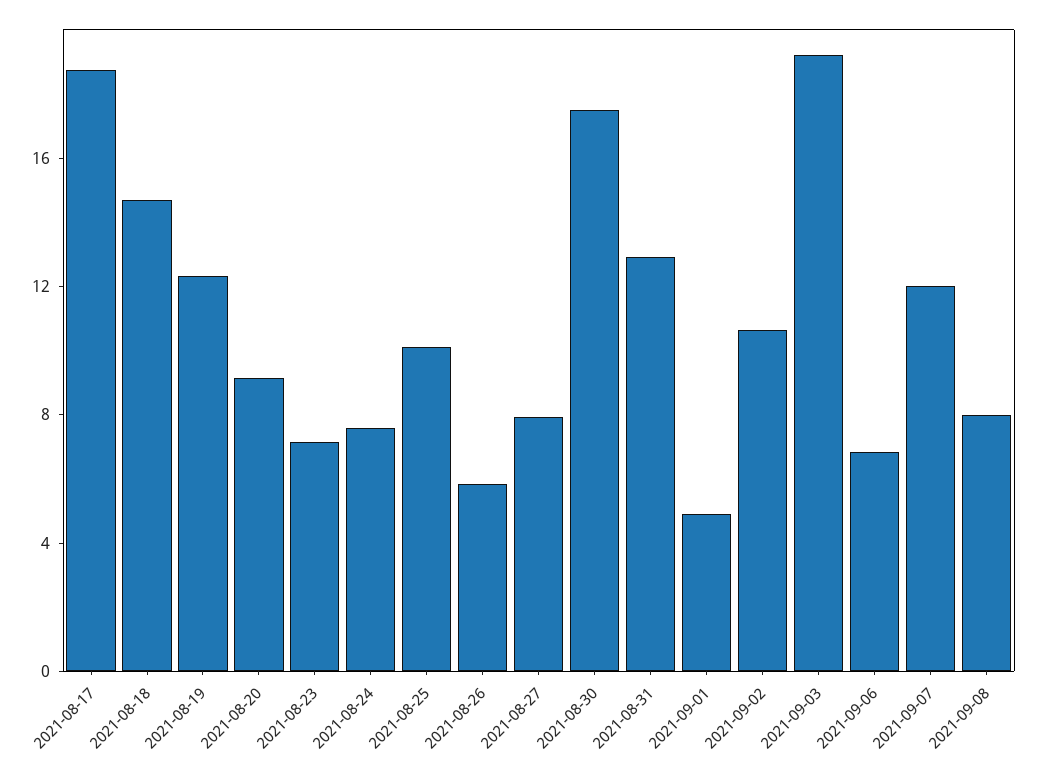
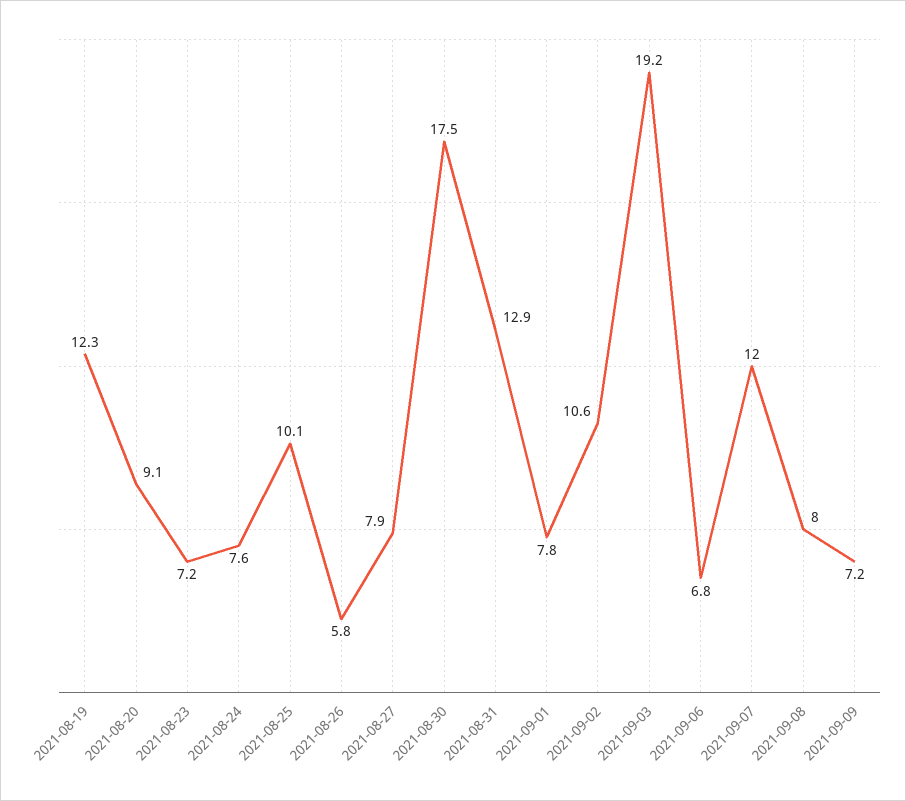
2021-08-17: 19 -> none
2021-08-18: 15 -> none
2021-09-01: 5 -> 7.8
2021-09-09: none -> 7.2

